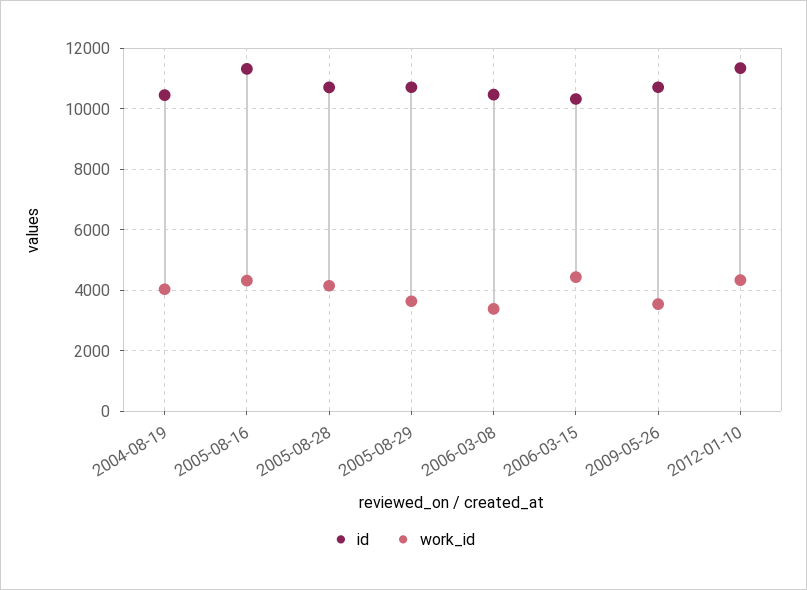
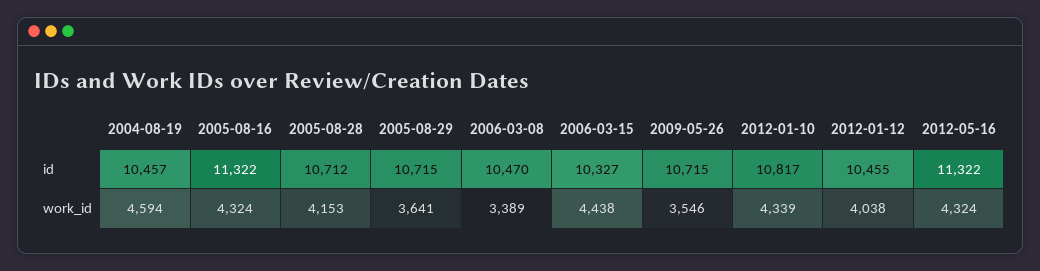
work_id, 2004-08-19: 4000 -> 4594
id, 2012-01-10: 11400 -> 10817
id, 2012-01-12: none -> 10455
id, 2012-05-16: none -> 11322
work_id, 2012-01-12: none -> 4038
work_id, 2012-05-16: none -> 4324

